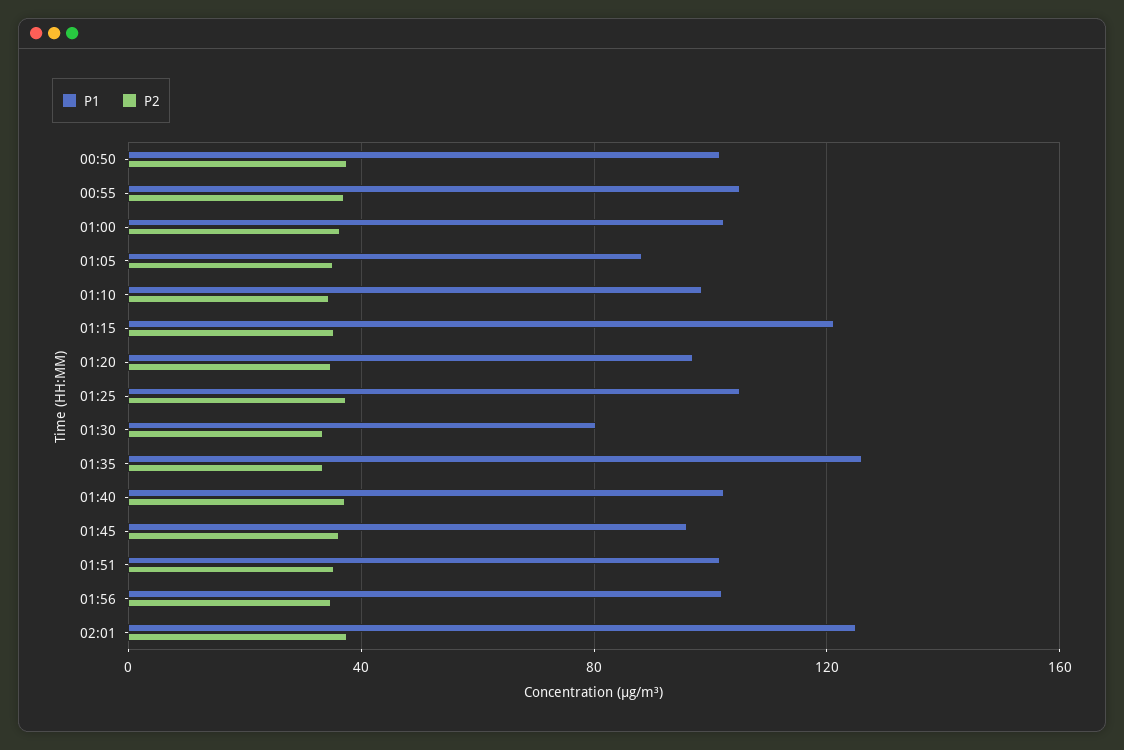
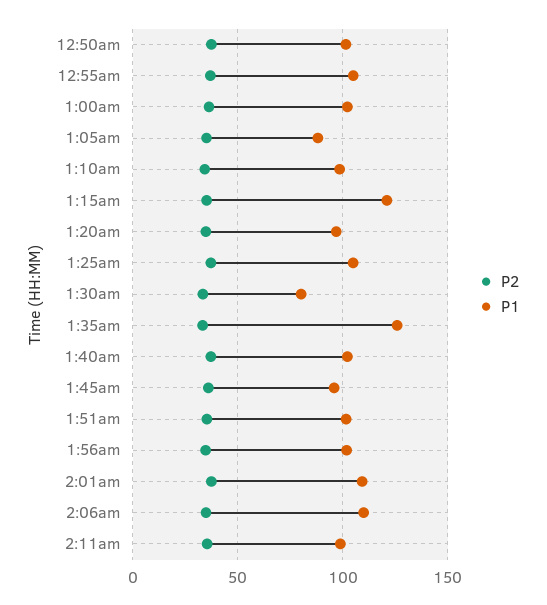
P1, 02:01: 125 -> 110
P2, 2:06am: none -> 35
P1, 2:06am: none -> 110
P2, 2:11am: none -> 35
P1, 2:11am: none -> 100

